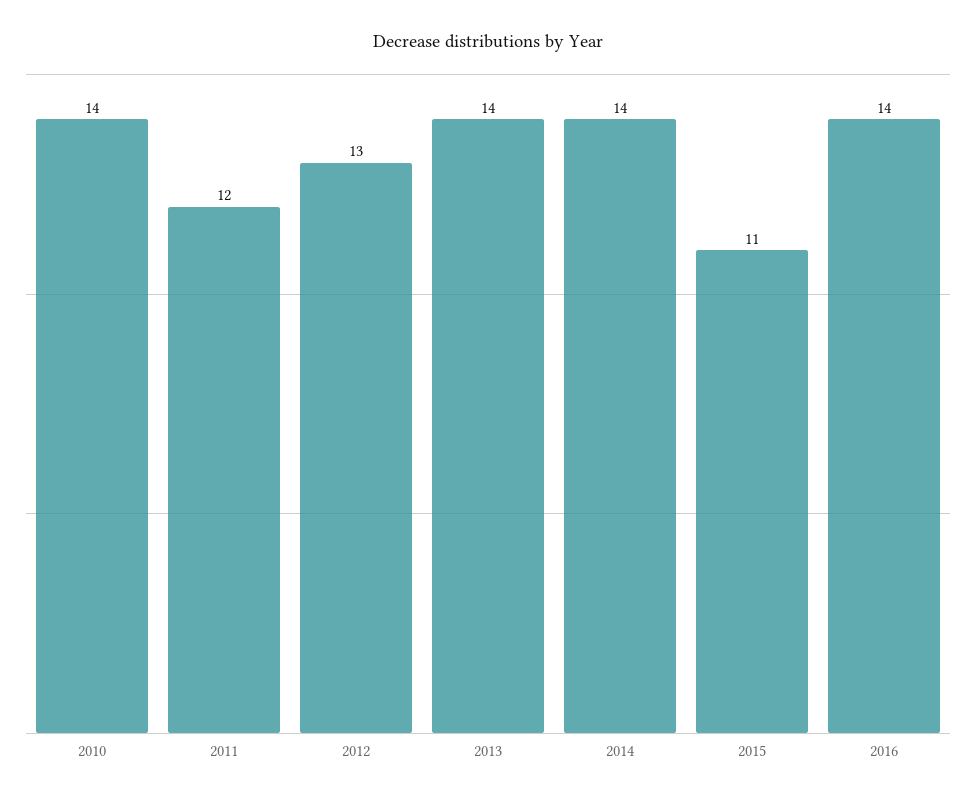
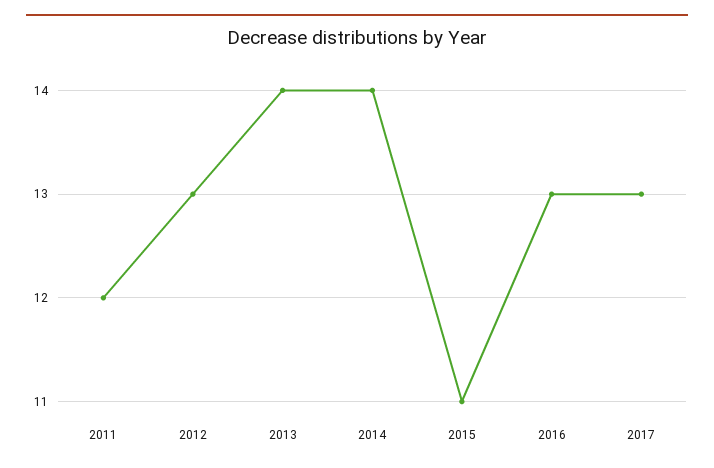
2010: 14 -> none
2016: 14 -> 13
2017: none -> 13

